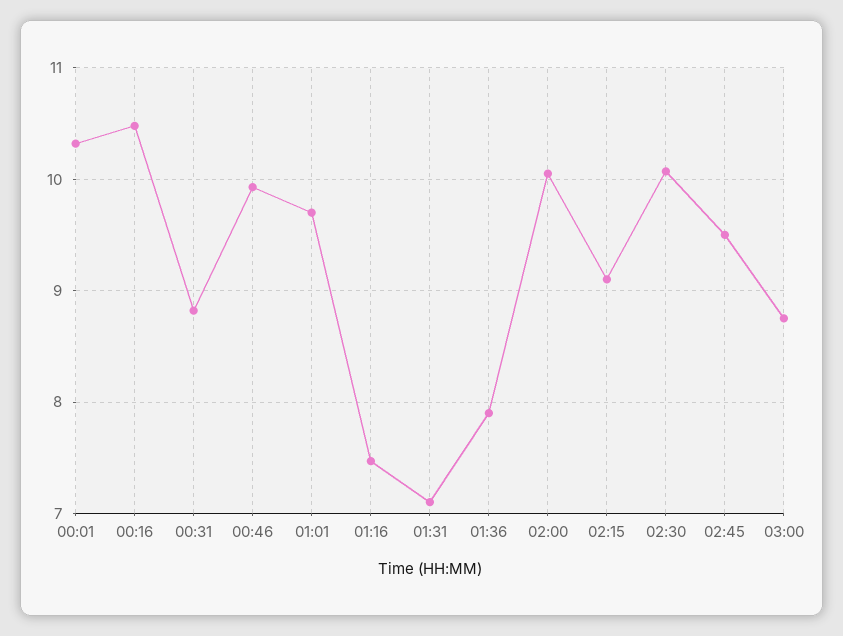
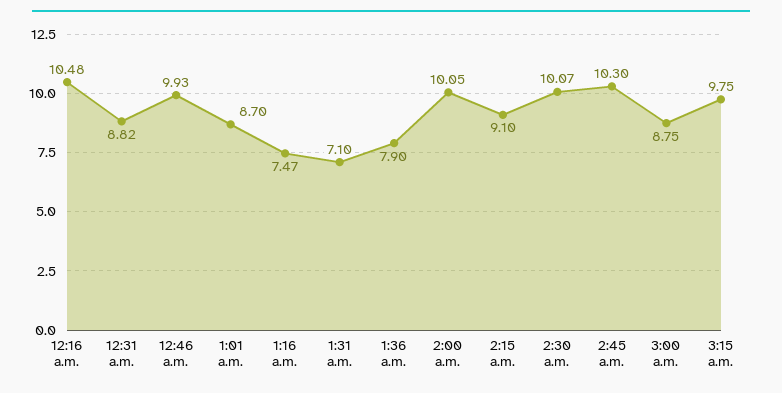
00:01: 10.3 -> none
01:01: 9.7 -> 8.7
02:45: 9.5 -> 10.3
3:15 a.m.: none -> 9.75

